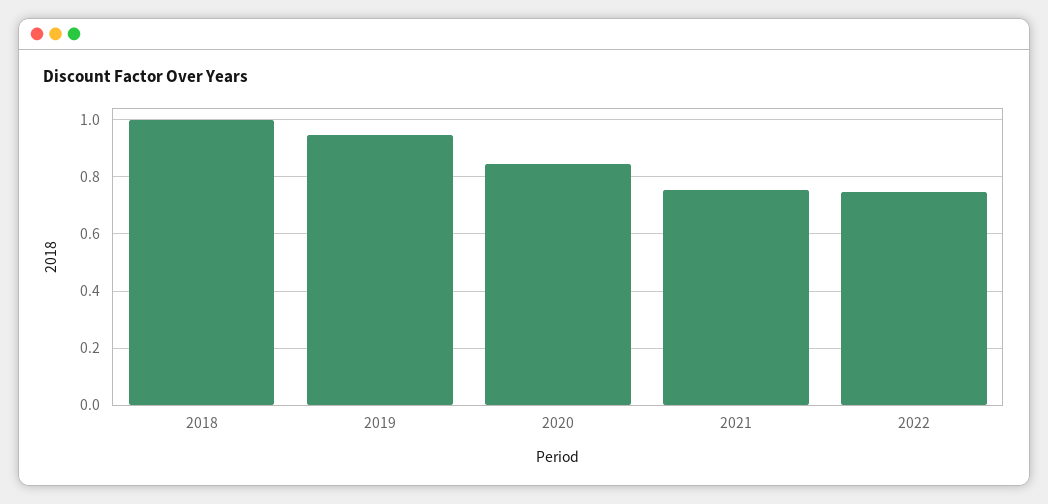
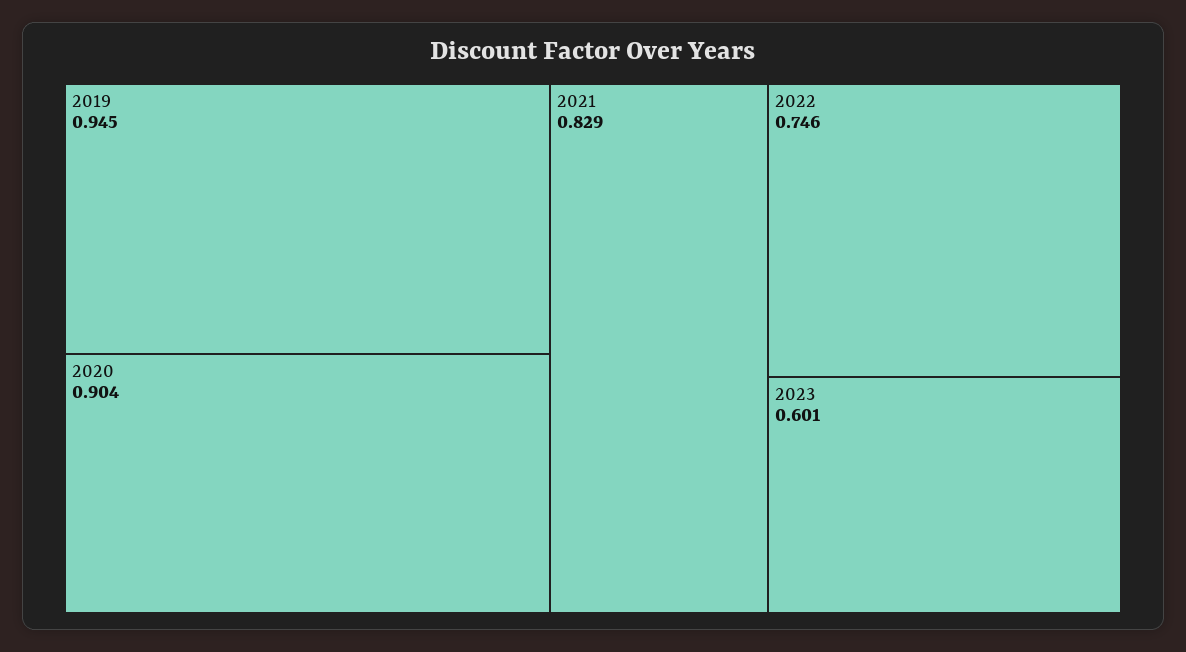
2018: 1 -> none
2020: 0.85 -> 0.904
2021: 0.75 -> 0.829
2023: none -> 0.601

